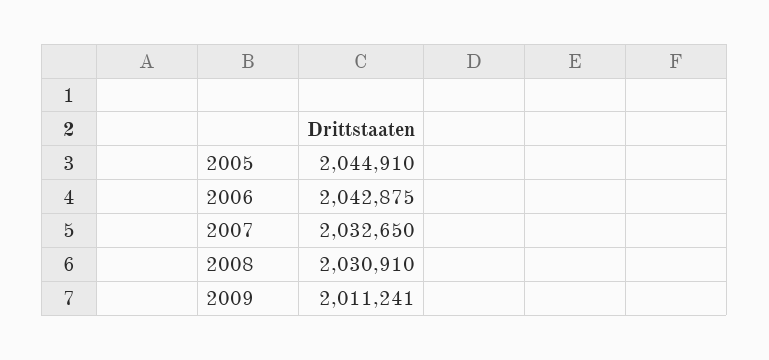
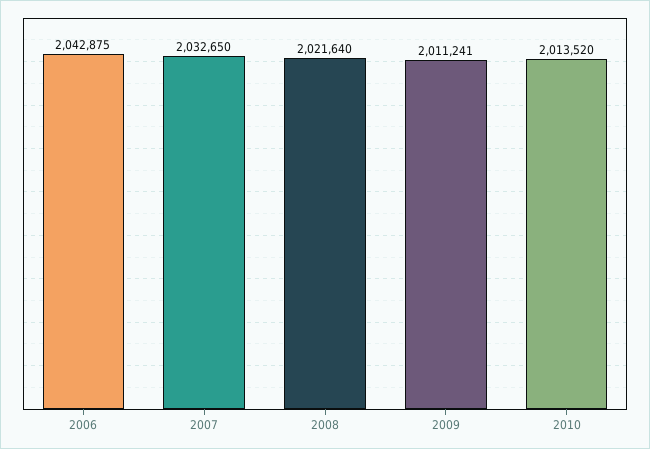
2005: 2044910 -> none
2008: 2030910 -> 2021640
2010: none -> 2013520

